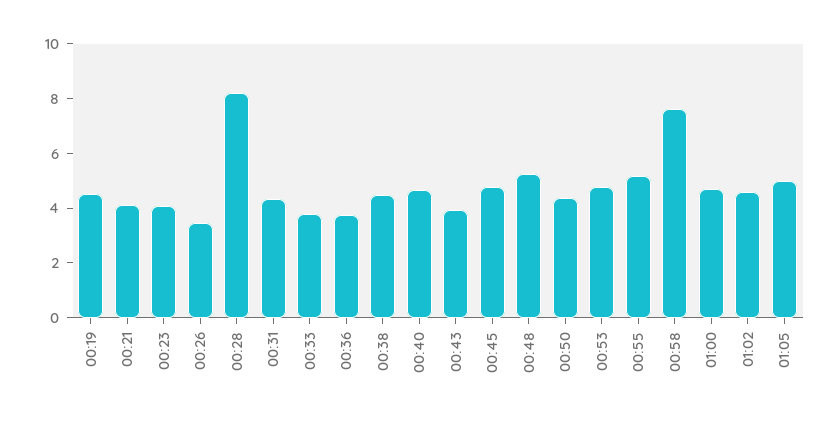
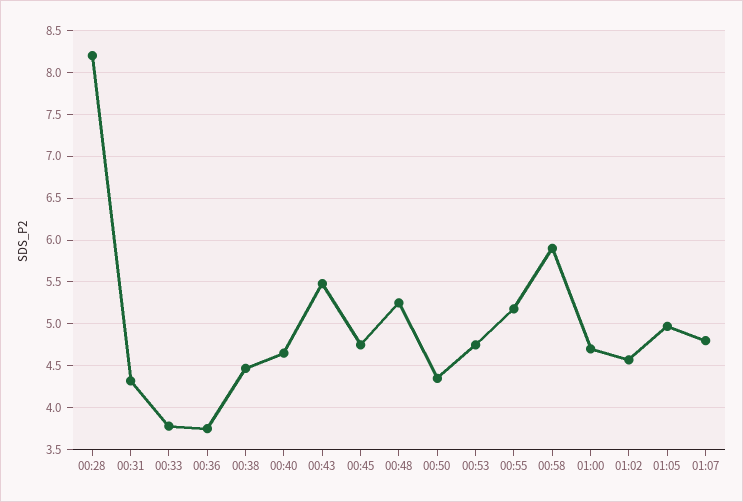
00:19: 4.5 -> none
00:21: 4 -> none
00:23: 4 -> none
00:26: 3.5 -> none
00:43: 4 -> 5.5
00:58: 7.5 -> 5.9
01:07: none -> 4.8

